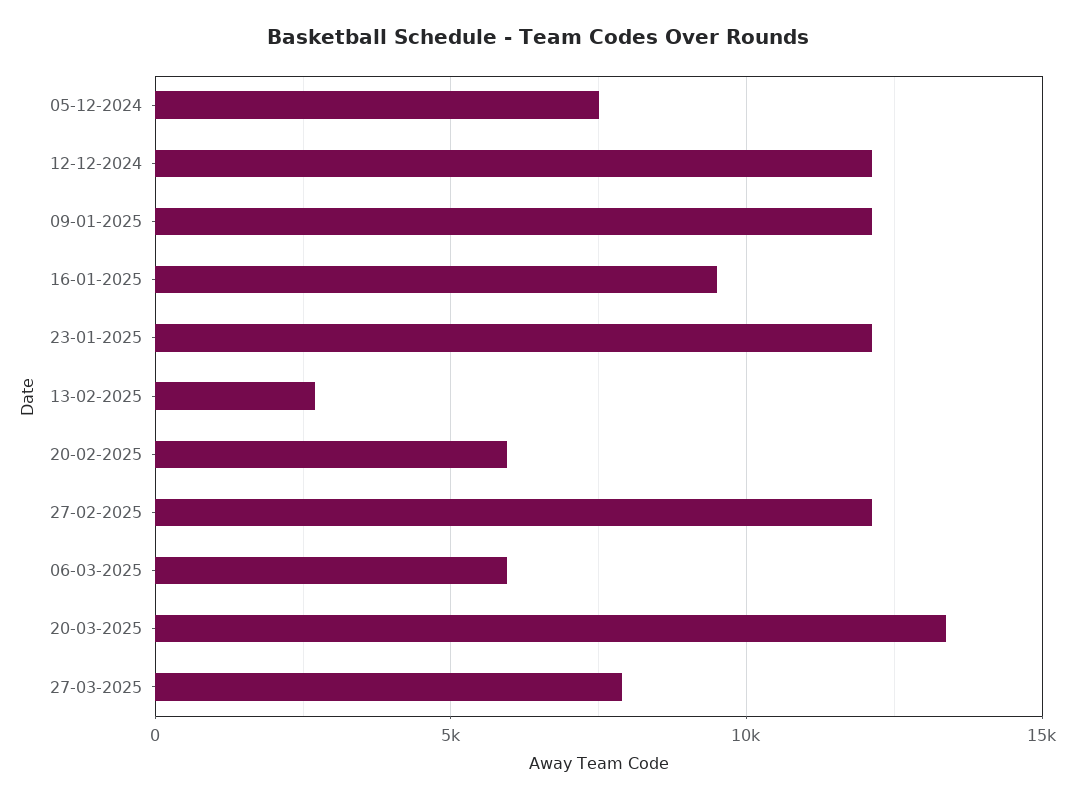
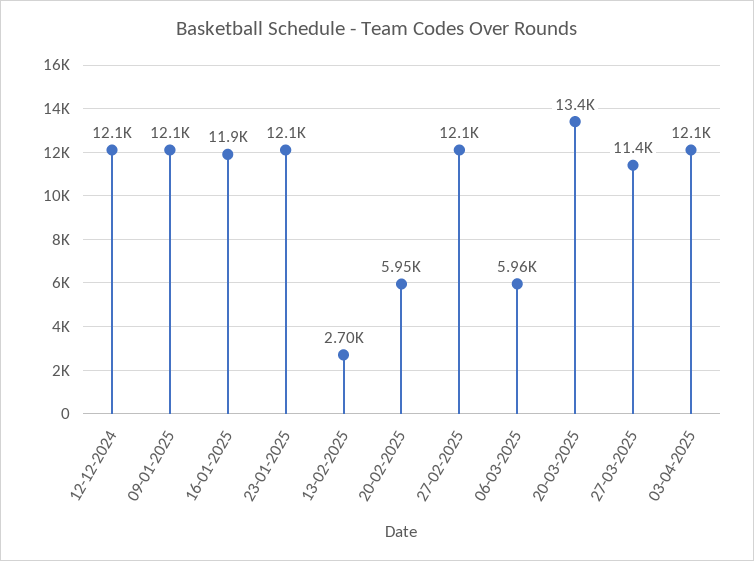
05-12-2024: 7500 -> none
16-01-2025: 9500 -> 11900
27-03-2025: 8000 -> 11400
03-04-2025: none -> 12100

